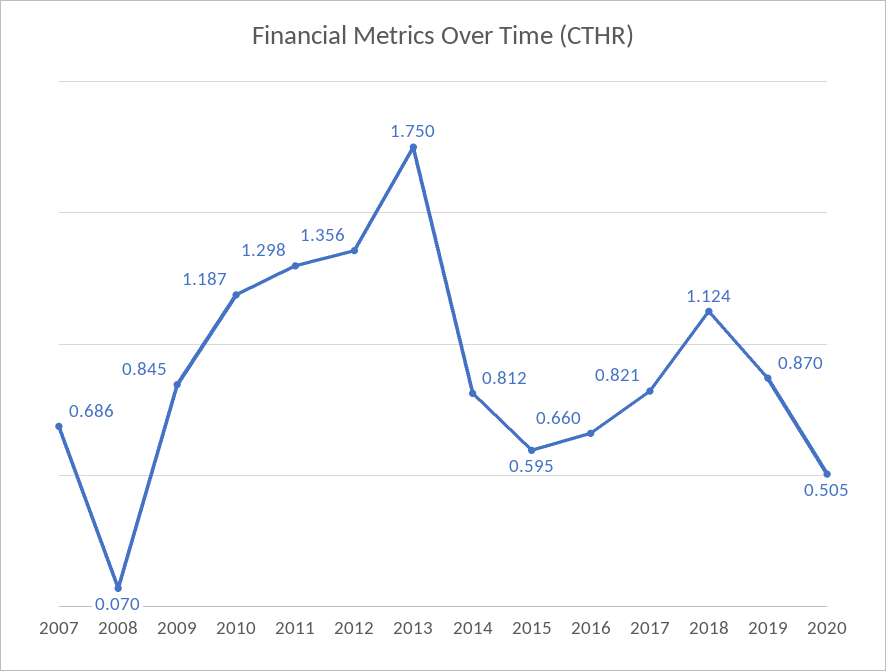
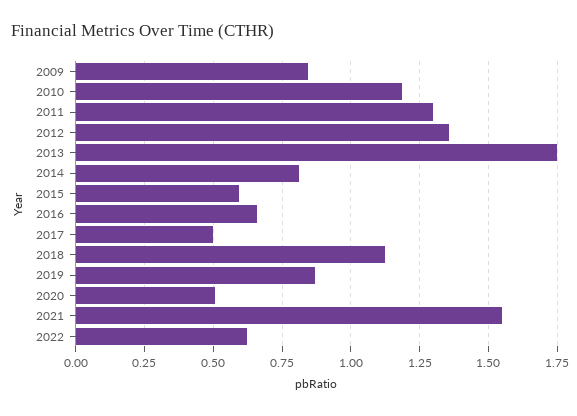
2007: 0.686 -> none
2008: 0.07 -> none
2017: 0.821 -> 0.5
2021: none -> 1.55
2022: none -> 0.625

